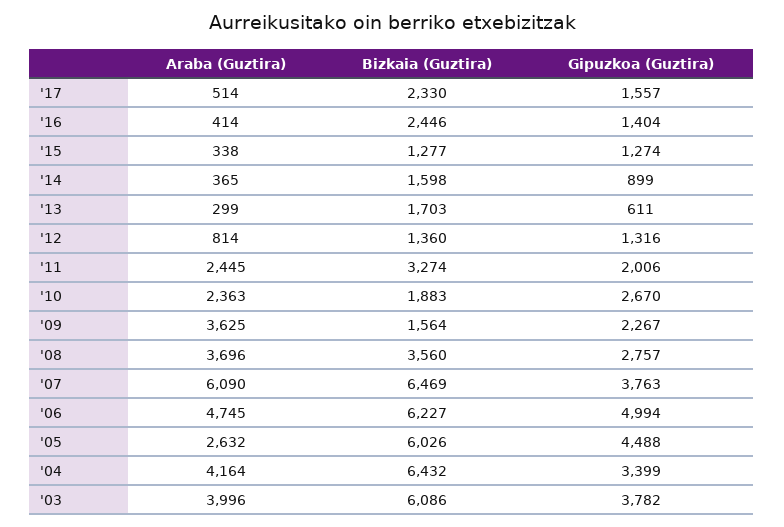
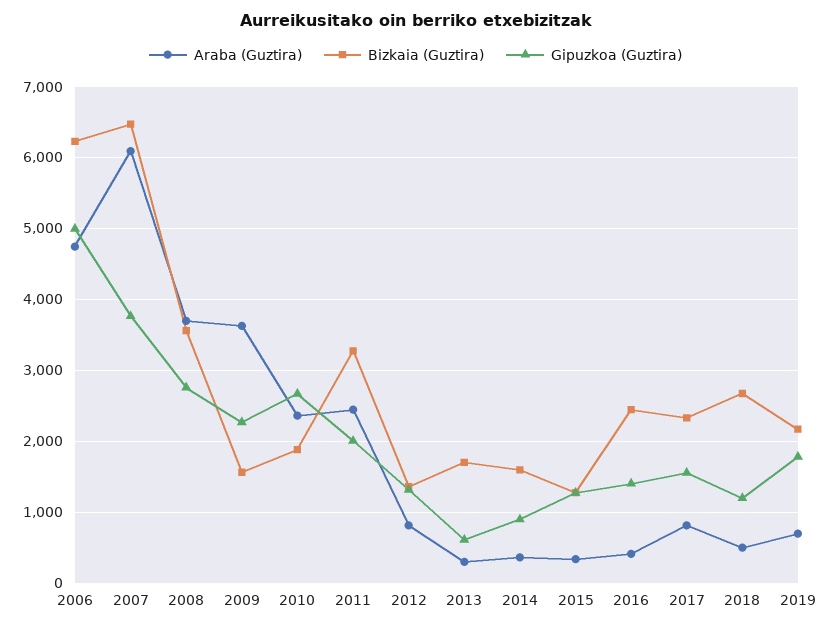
Araba (Guztira), '17: 514 -> 800
Araba (Guztira), '05: 2632 -> none
Bizkaia (Guztira), '05: 6026 -> none
Gipuzkoa (Guztira), '05: 4488 -> none
Araba (Guztira), '04: 4164 -> none
Bizkaia (Guztira), '04: 6432 -> none
Gipuzkoa (Guztira), '04: 3399 -> none
Araba (Guztira), '03: 3996 -> none
Bizkaia (Guztira), '03: 6086 -> none
Gipuzkoa (Guztira), '03: 3782 -> none
Araba (Guztira), 2018: none -> 500
Bizkaia (Guztira), 2018: none -> 2700
Gipuzkoa (Guztira), 2018: none -> 1200
Araba (Guztira), 2019: none -> 700
Bizkaia (Guztira), 2019: none -> 2200
Gipuzkoa (Guztira), 2019: none -> 1800

